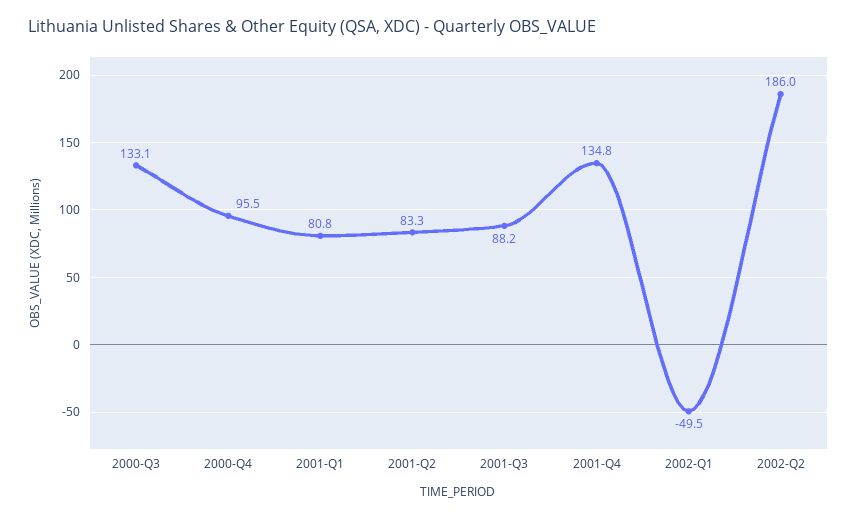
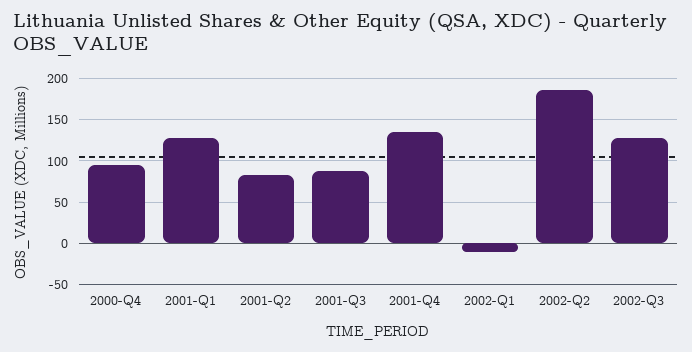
2000-Q3: 133.1 -> none
2001-Q1: 80.8 -> 130
2002-Q1: -49.5 -> -10
2002-Q3: none -> 130

